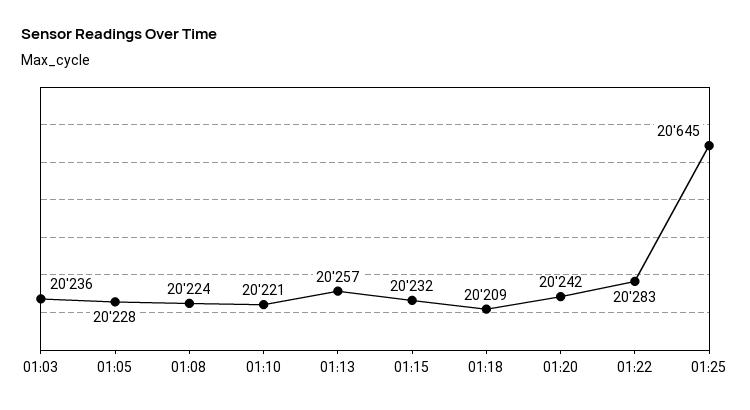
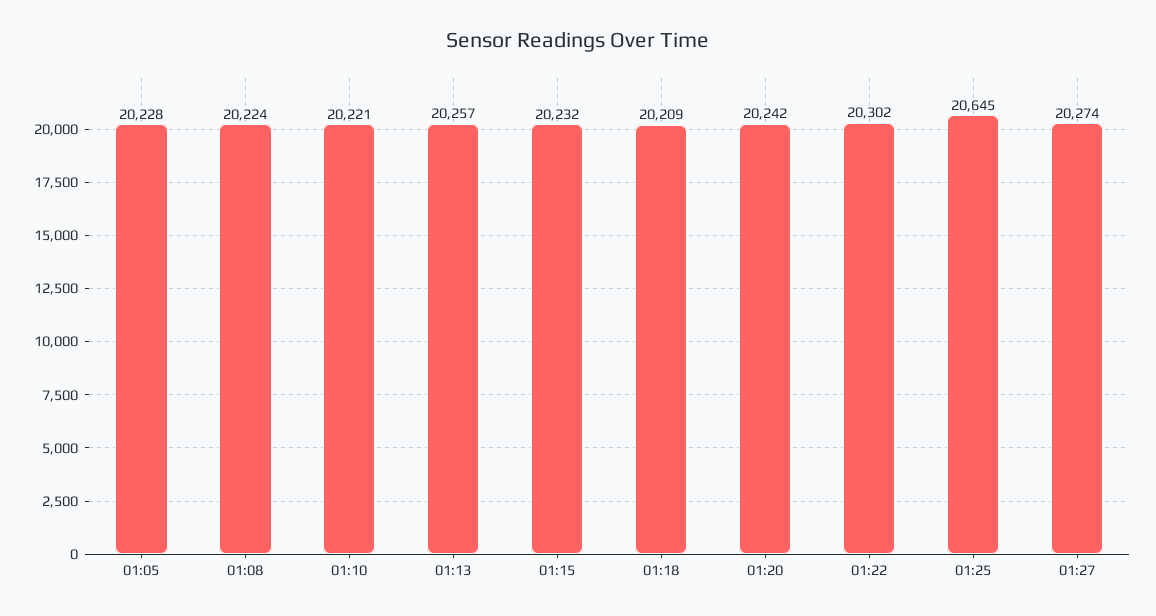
01:03: 20236 -> none
01:22: 20283 -> 20302
01:27: none -> 20274

